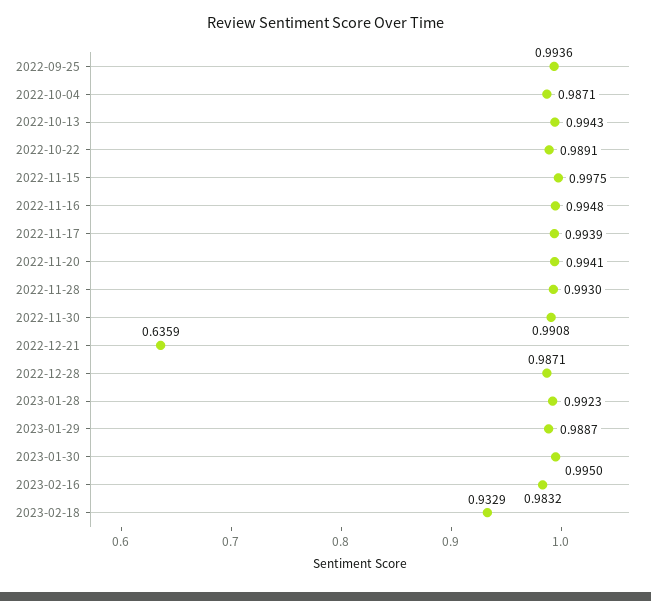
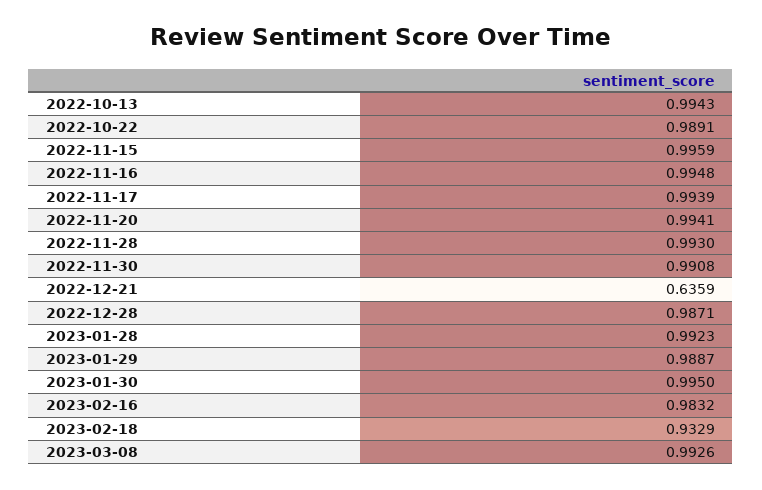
2022-09-25: 0.9936 -> none
2022-10-04: 0.9871 -> none
2022-11-15: 0.9975 -> 0.9959
2023-03-08: none -> 0.9926

